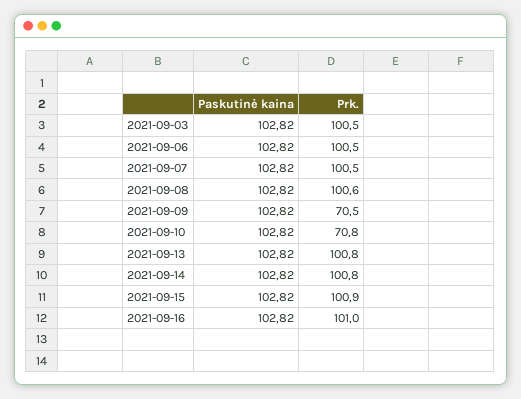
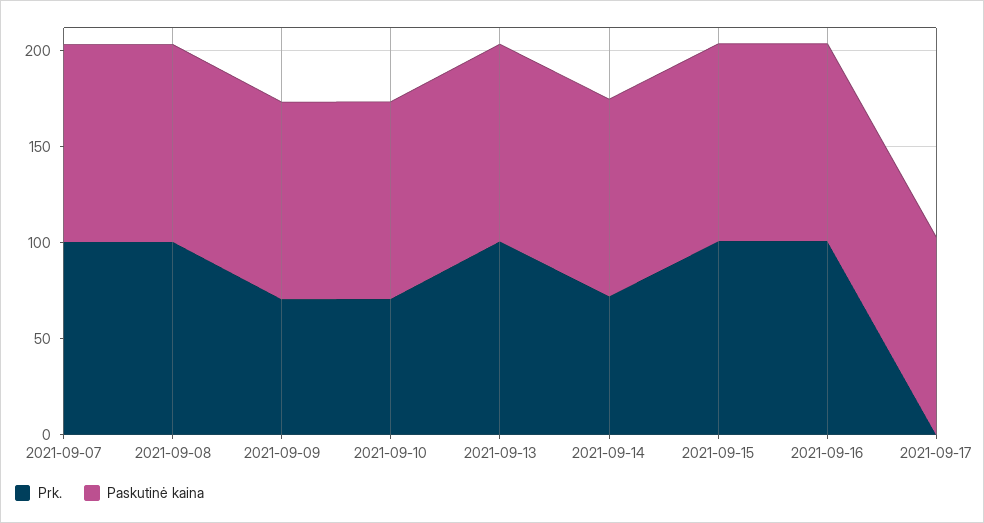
Paskutinė kaina, 2021-09-03: 102.82 -> none
Prk., 2021-09-03: 100.5 -> none
Paskutinė kaina, 2021-09-06: 102.82 -> none
Prk., 2021-09-06: 100.5 -> none
Prk., 2021-09-14: 100.8 -> 70
Prk., 2021-09-17: none -> 0
Paskutinė kaina, 2021-09-17: none -> 100

